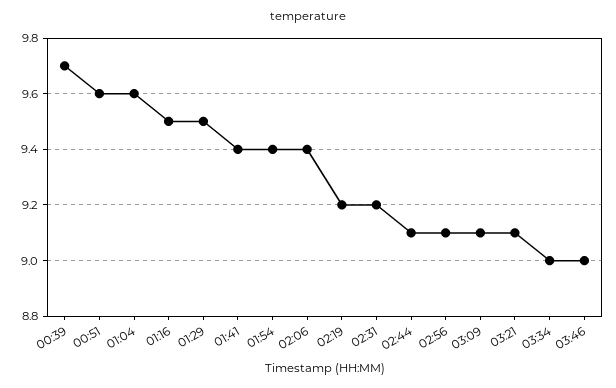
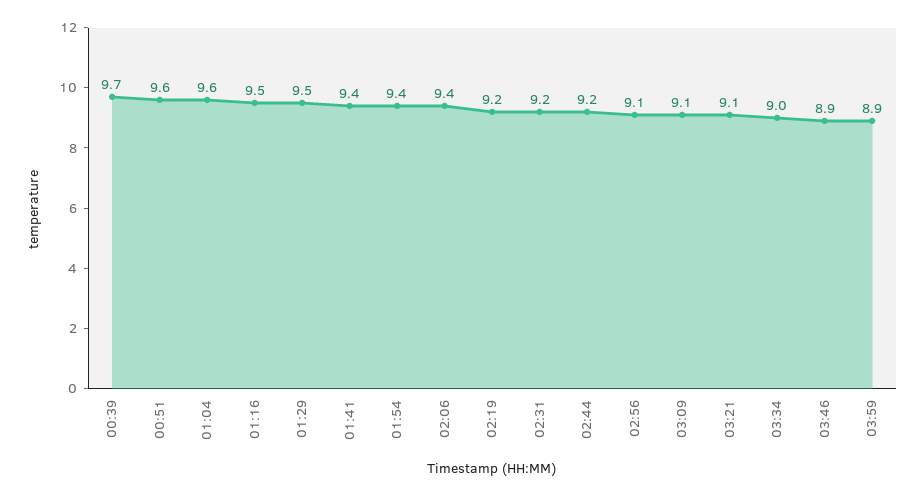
02:44: 9.1 -> 9.2
03:46: 9 -> 8.9
03:59: none -> 8.9

